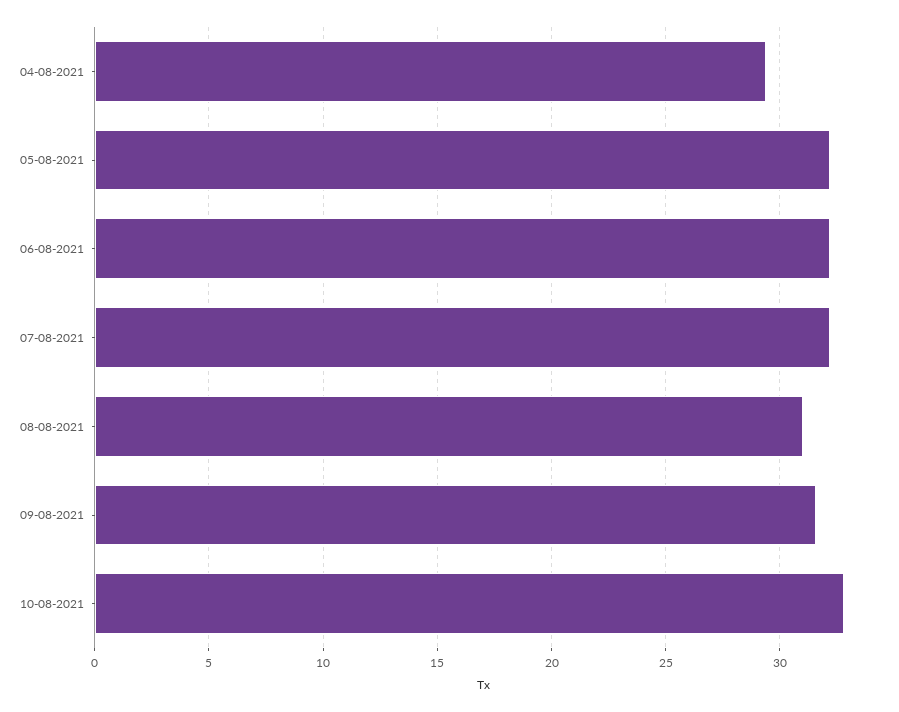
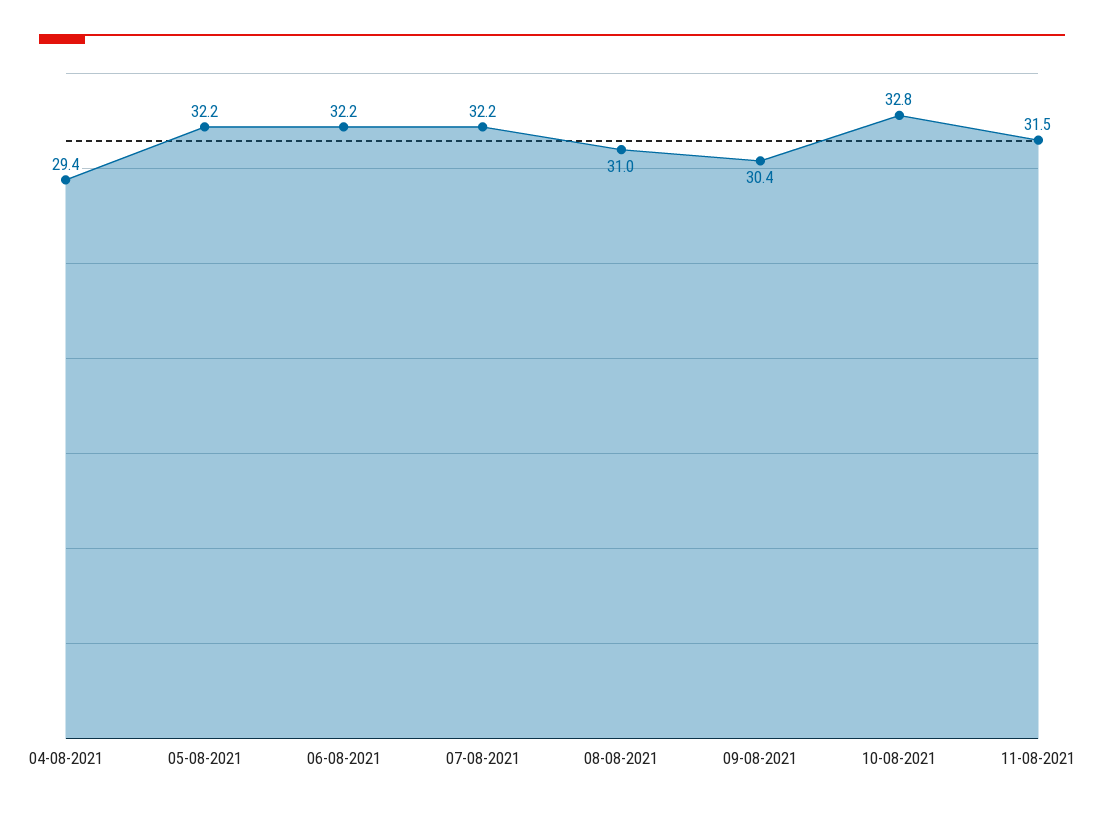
09-08-2021: 31.5 -> 30.4
11-08-2021: none -> 31.5

